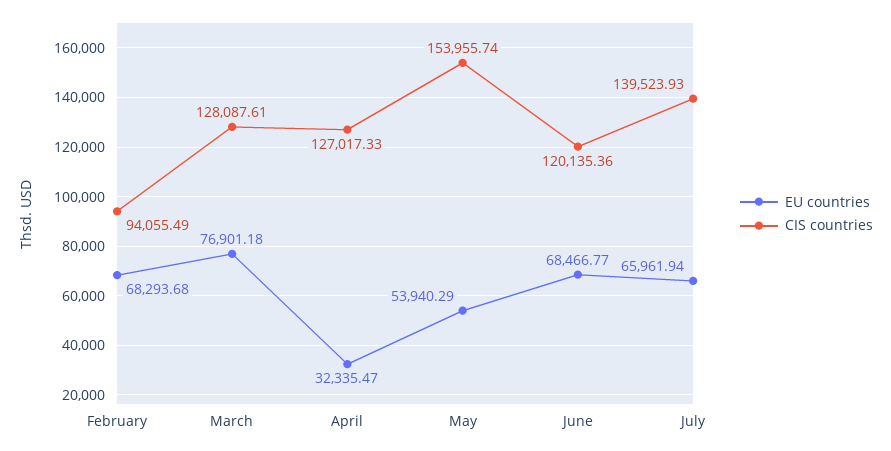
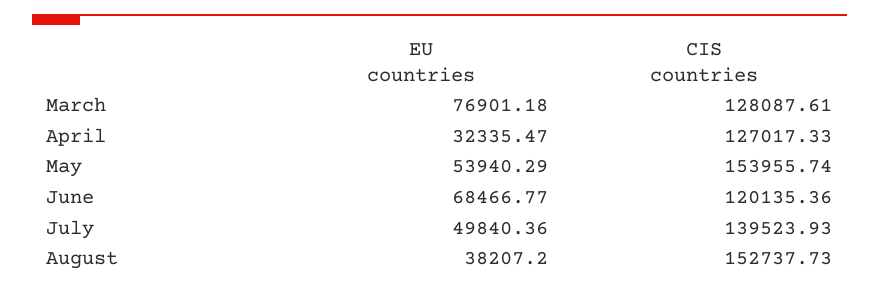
EU countries, February: 68293.68 -> none
CIS countries, February: 94055.49 -> none
EU countries, July: 65961.94 -> 49840.36
EU countries, August: none -> 38207.2
CIS countries, August: none -> 152737.73

